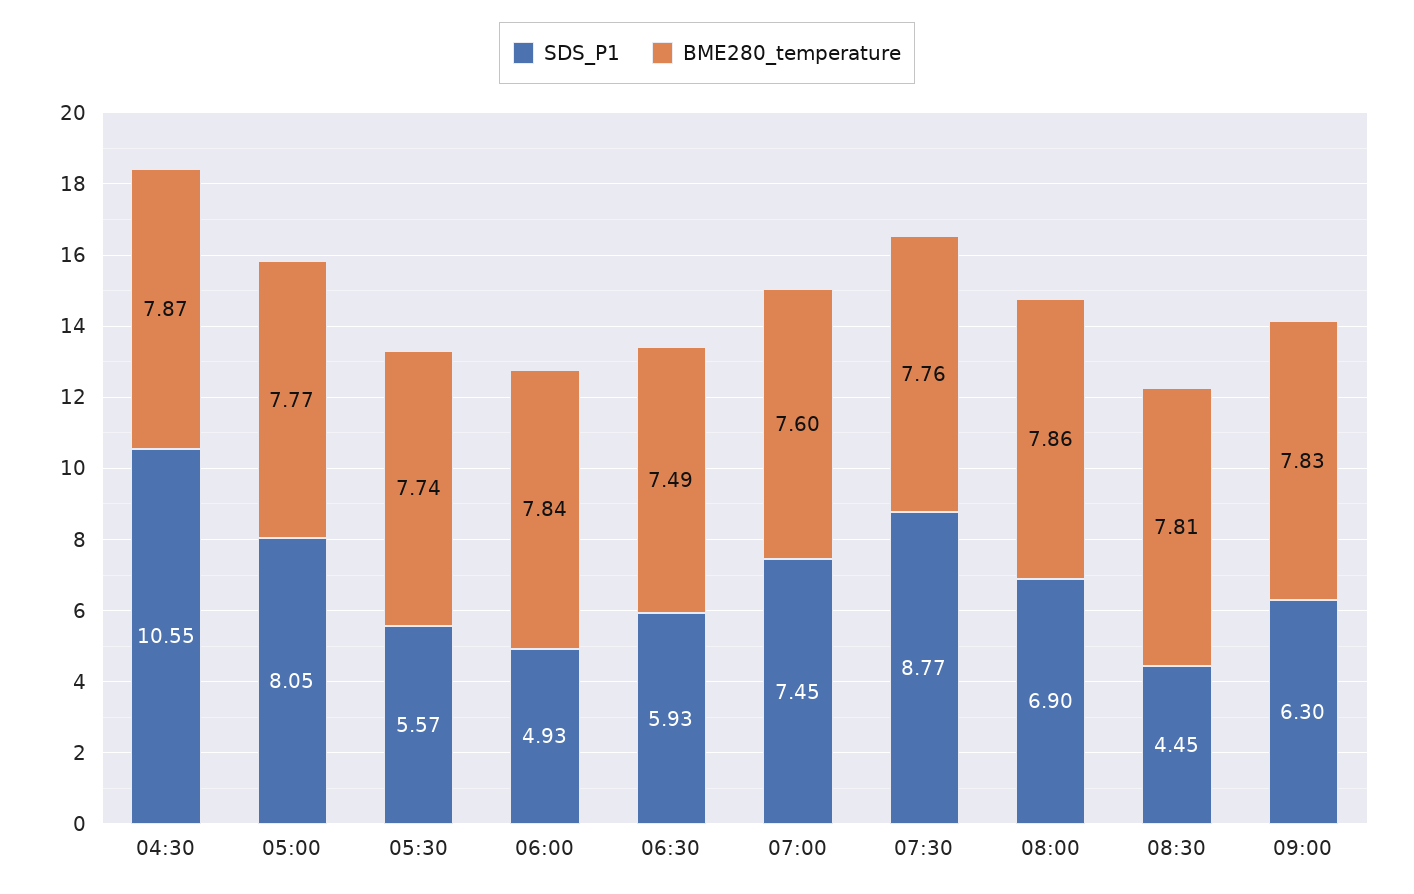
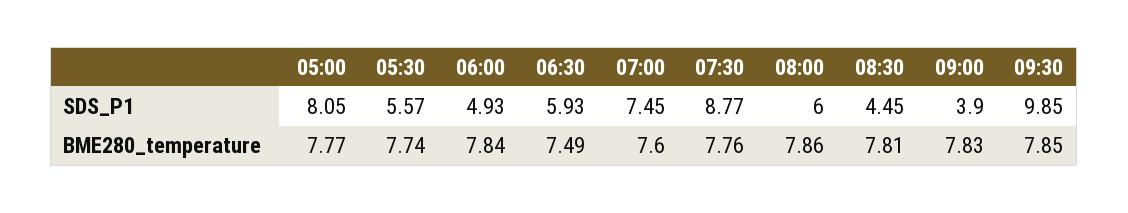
SDS_P1, 04:30: 10.55 -> none
BME280_temperature, 04:30: 7.87 -> none
SDS_P1, 08:00: 6.9 -> 6
SDS_P1, 09:00: 6.3 -> 3.9
SDS_P1, 09:30: none -> 9.85
BME280_temperature, 09:30: none -> 7.85

